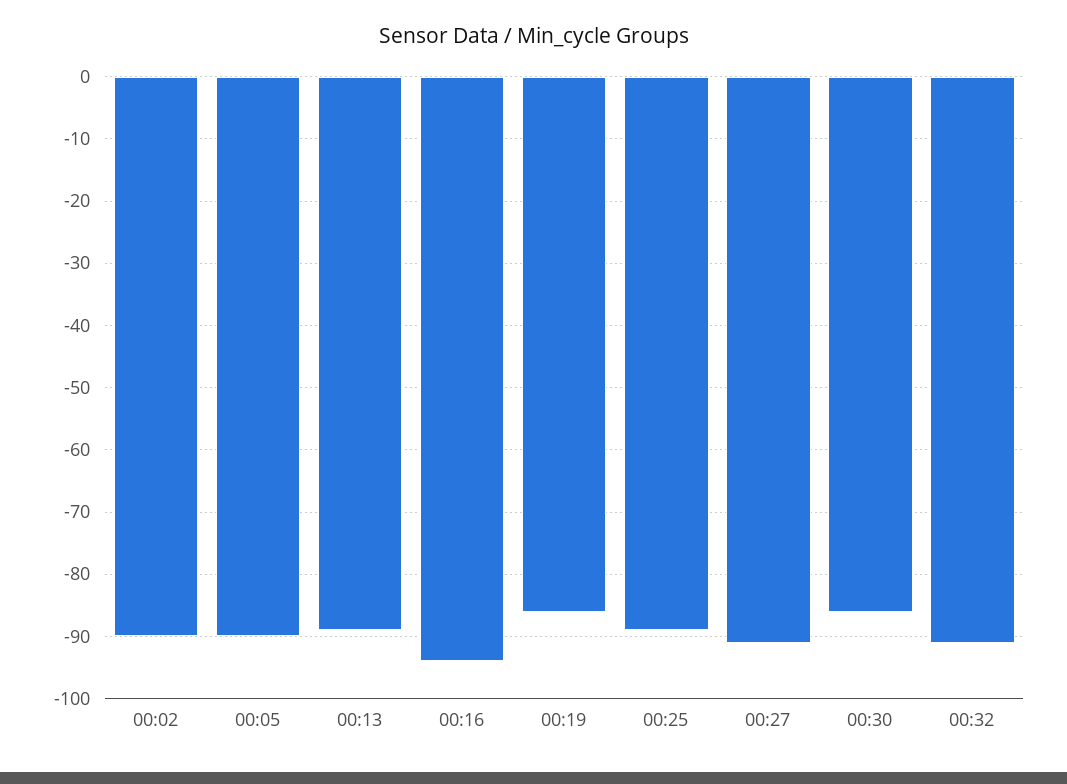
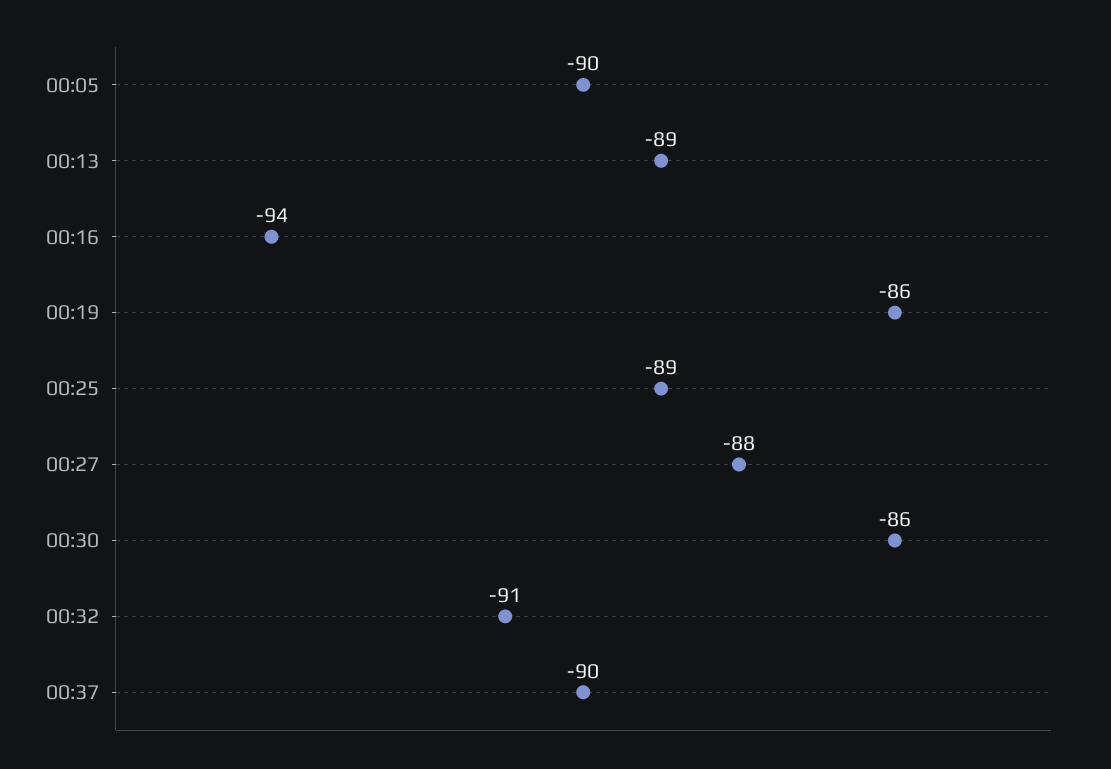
00:02: -90 -> none
00:27: -91 -> -88
00:37: none -> -90

